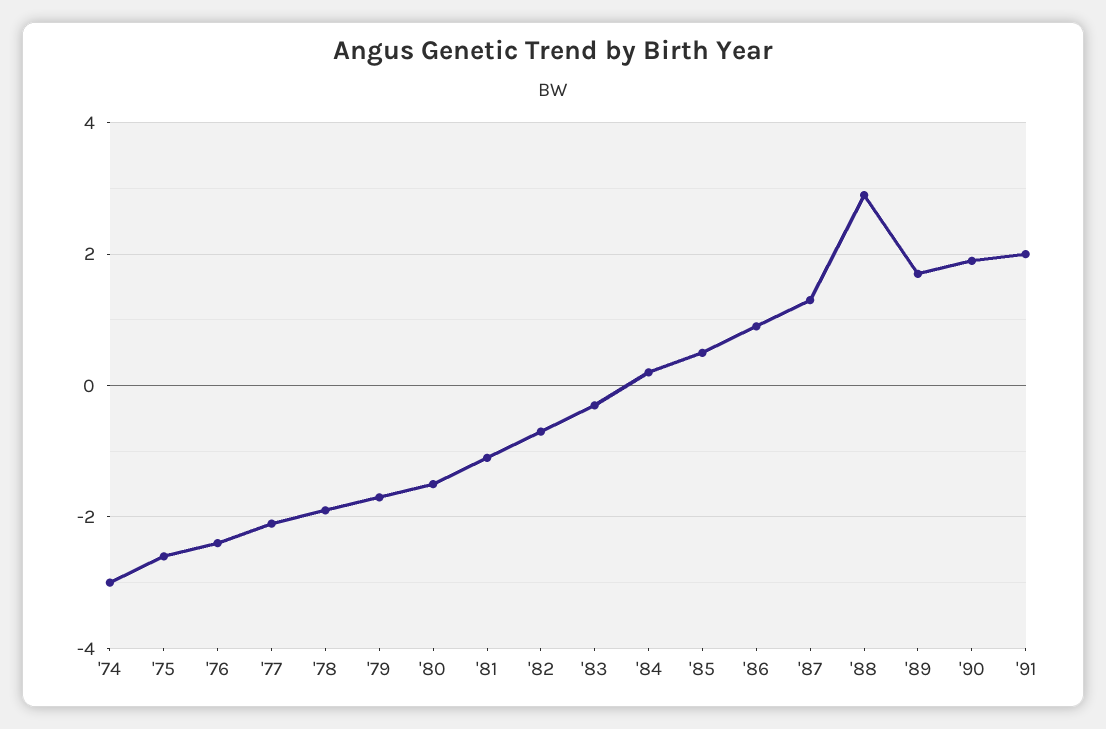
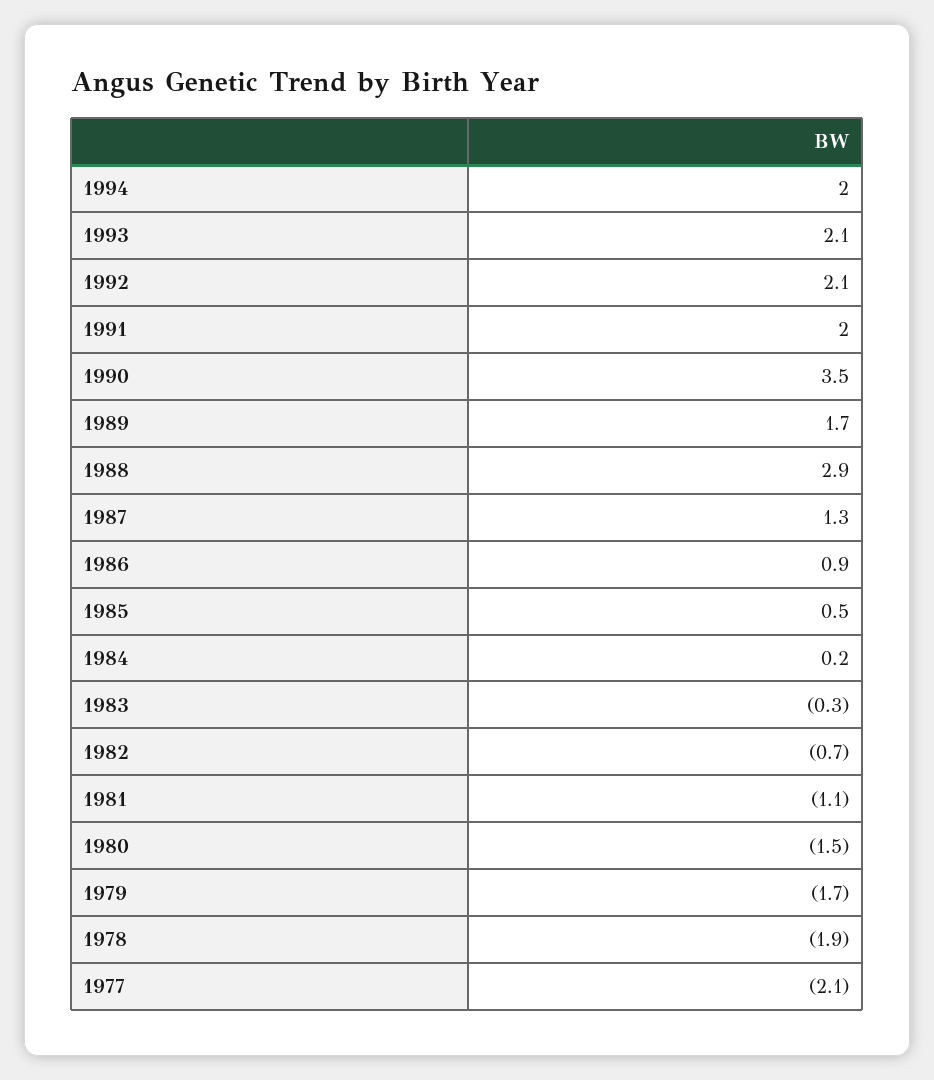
'74: -3 -> none
'75: -2.5 -> none
'76: -2.5 -> none
'90: 2 -> 3.5
1994: none -> 2
1993: none -> 2.1
1992: none -> 2.1

